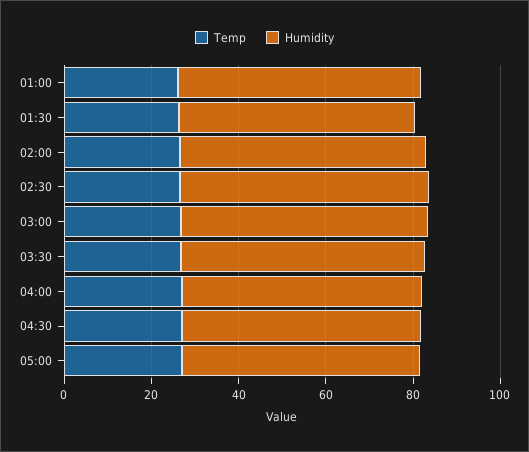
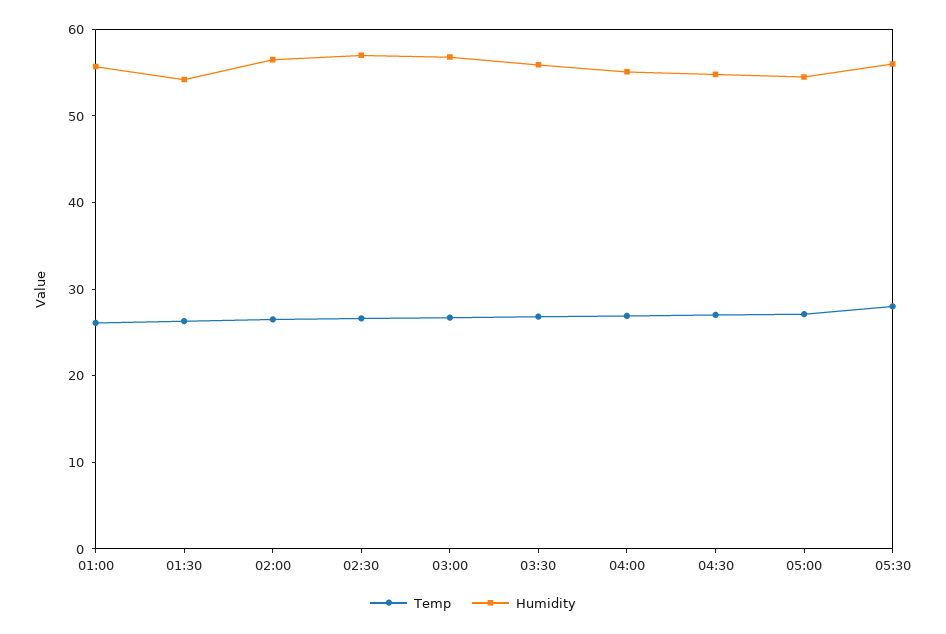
Temp, 05:30: none -> 28
Humidity, 05:30: none -> 56

